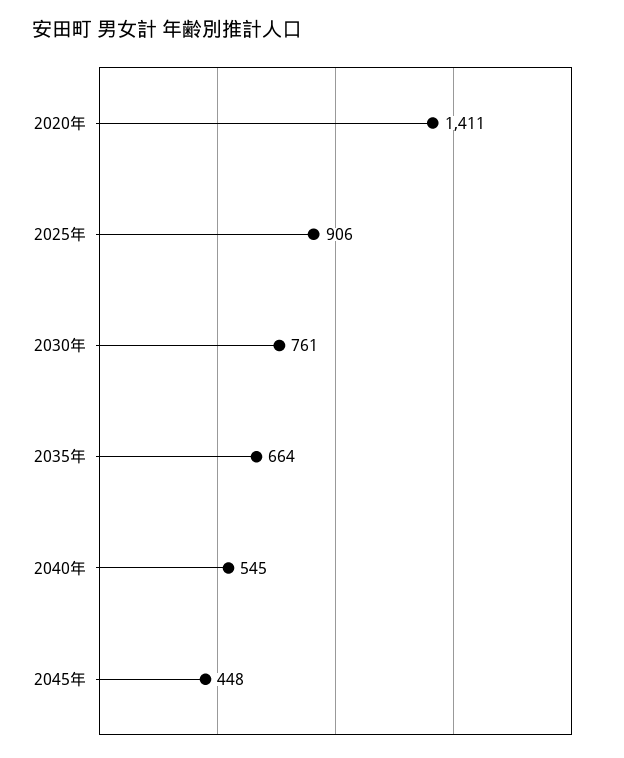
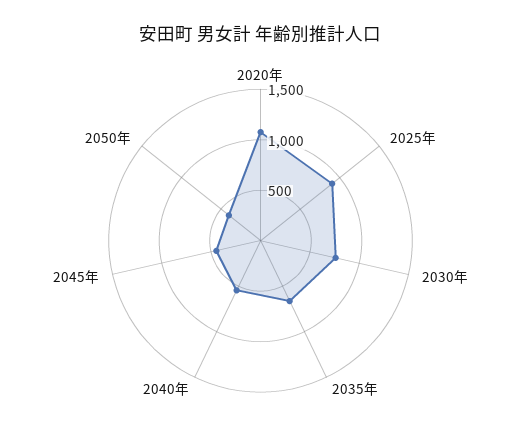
2020年: 1411 -> 1100
2050年: none -> 400

